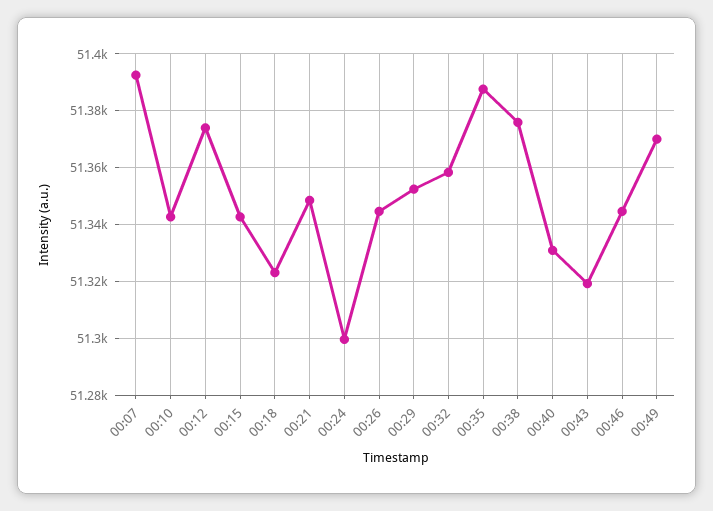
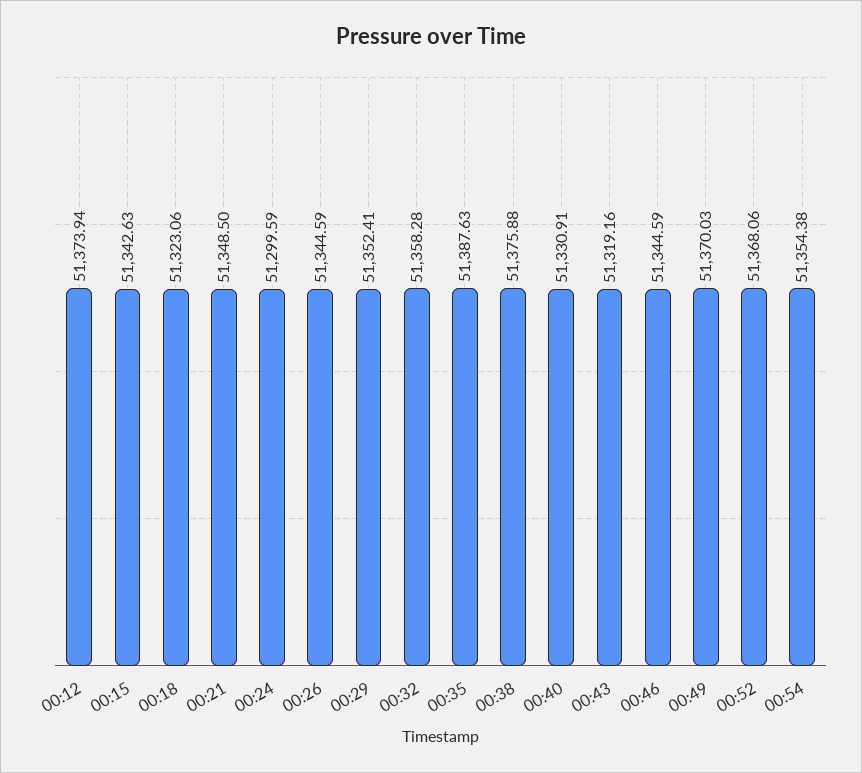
00:07: 51392.5 -> none
00:10: 51342.5 -> none
00:52: none -> 51368.06
00:54: none -> 51354.38

